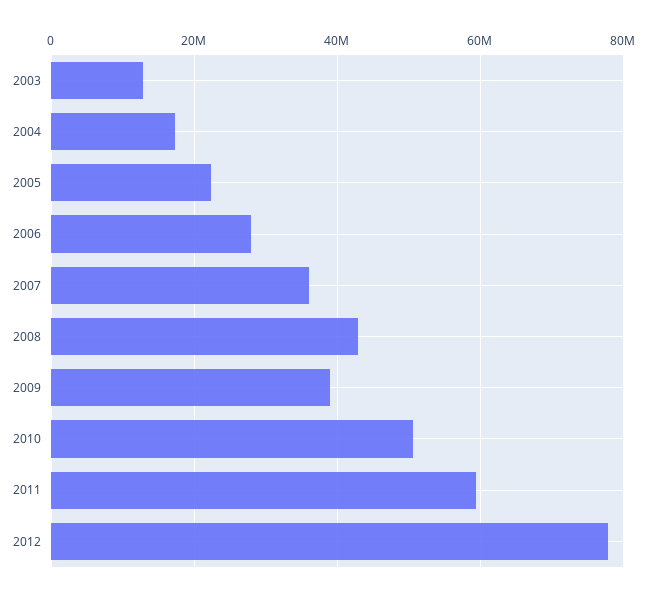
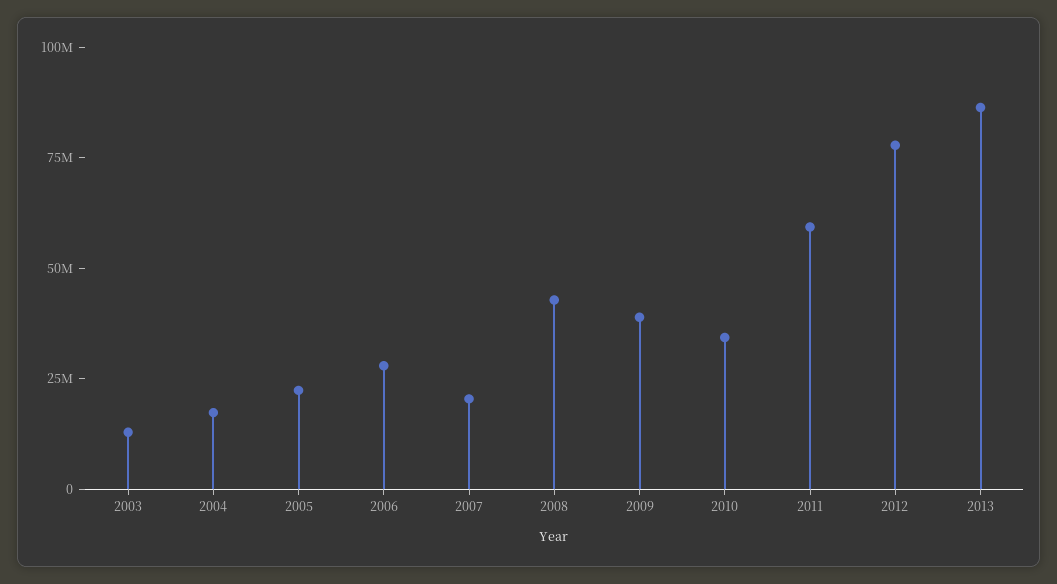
2007: 36000000 -> 20000000
2010: 50000000 -> 35000000
2013: none -> 85000000

